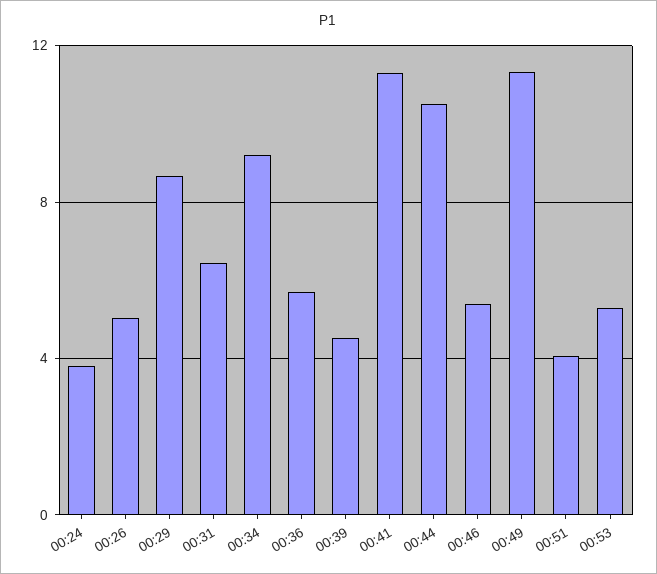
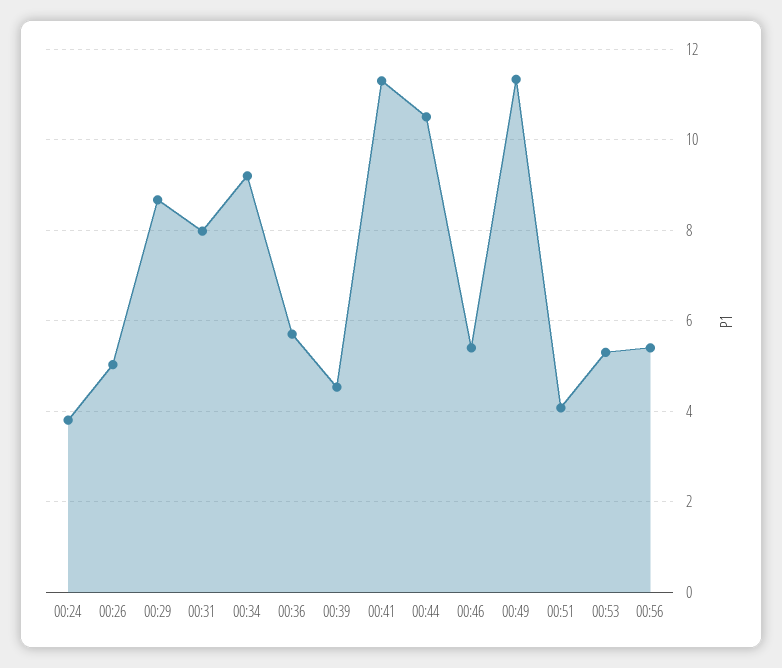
00:31: 6.5 -> 8
00:56: none -> 5.4

